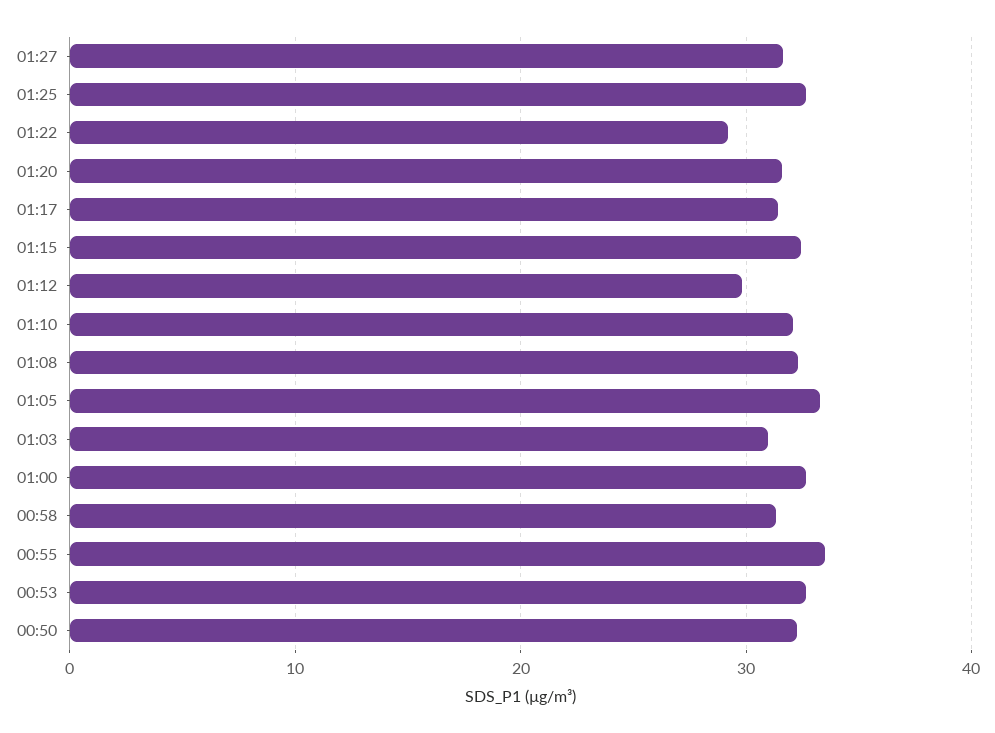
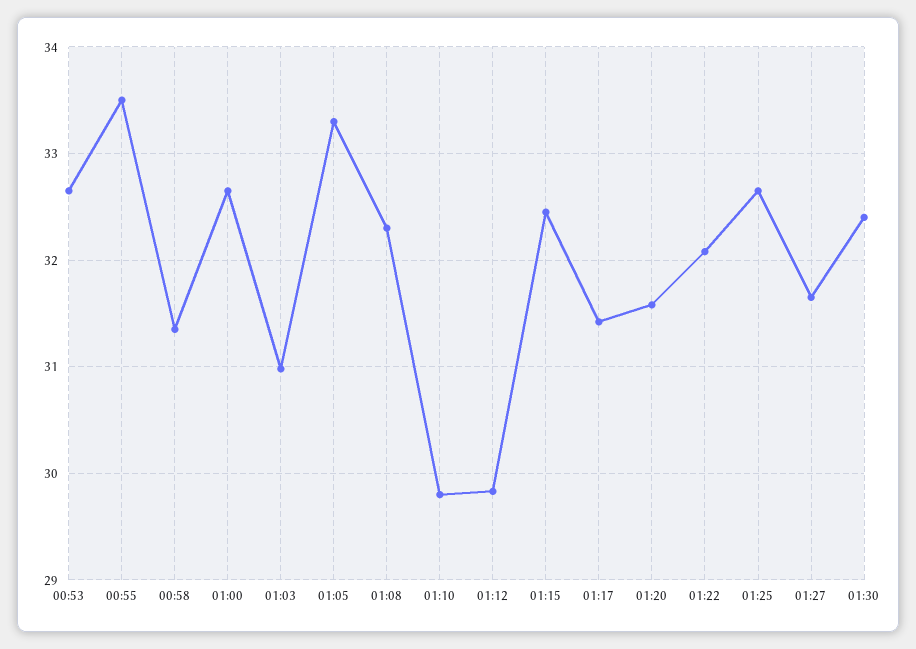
01:22: 29 -> 32.1
01:10: 32 -> 29.8
00:50: 32 -> none
01:30: none -> 32.4

